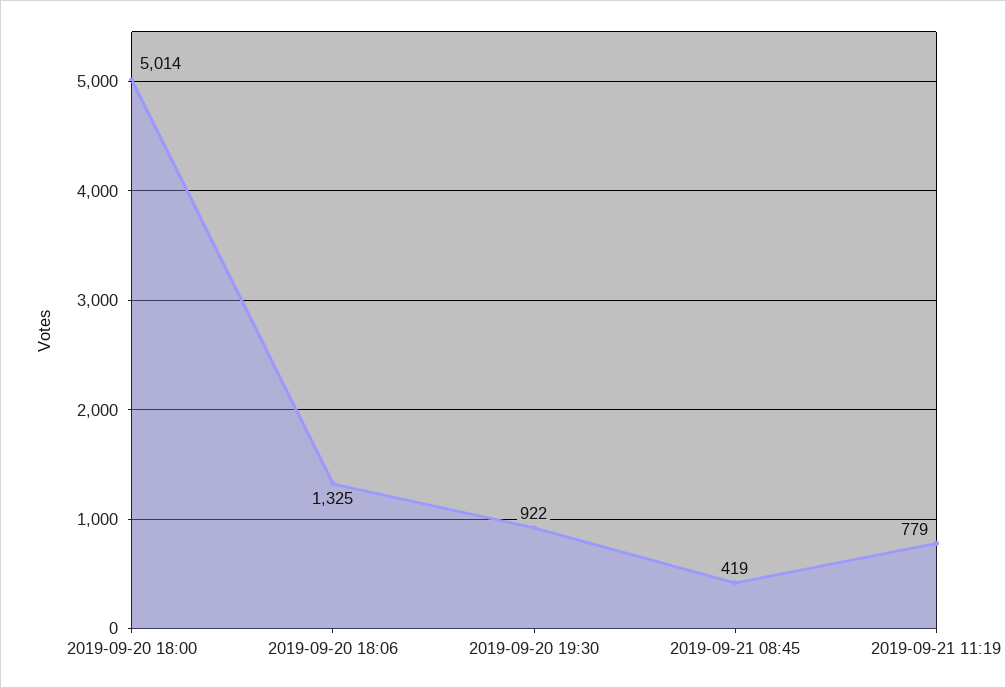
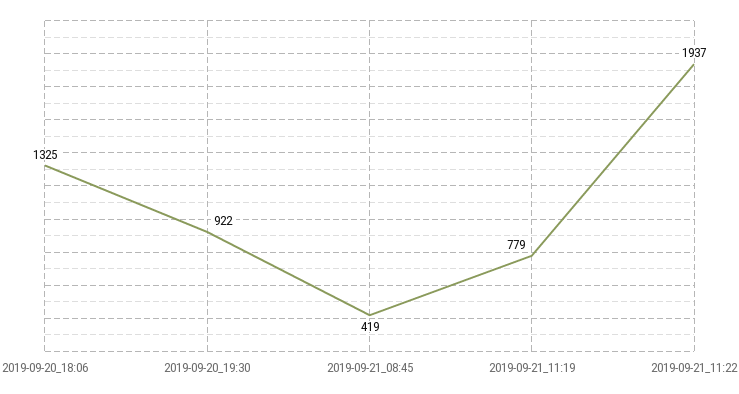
2019-09-20 18:00: 5014 -> none
2019-09-21_11:22: none -> 1937

